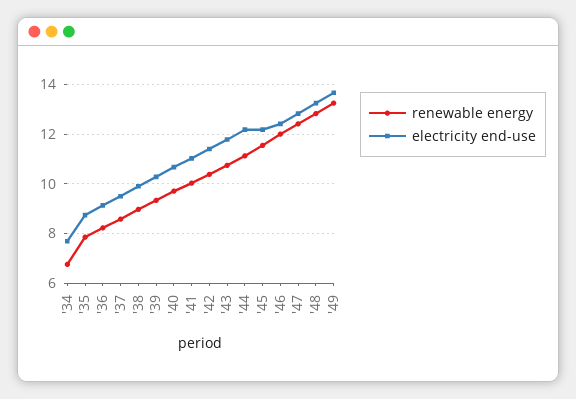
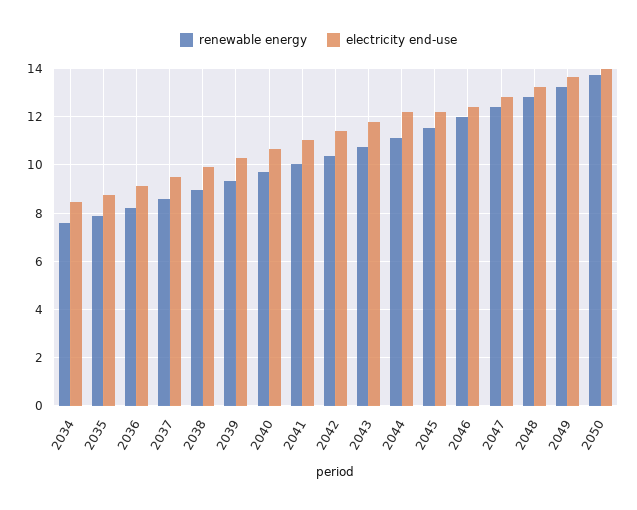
renewable energy, '34: 6.75 -> 7.5
electricity end-use, '34: 7.75 -> 8.5
renewable energy, 2050: none -> 13.75
electricity end-use, 2050: none -> 14

